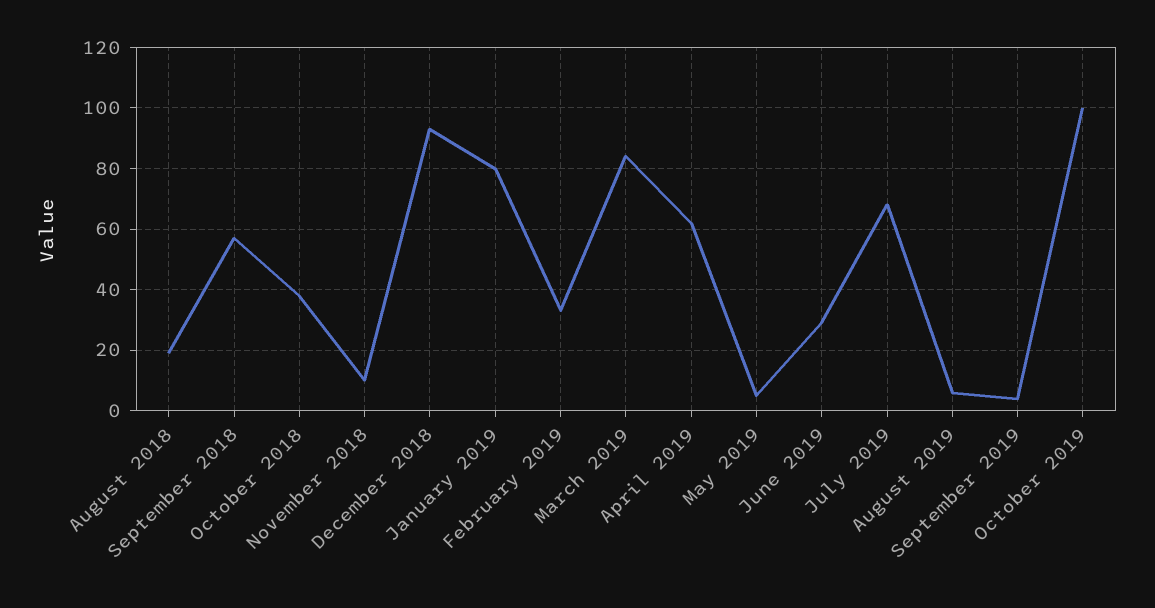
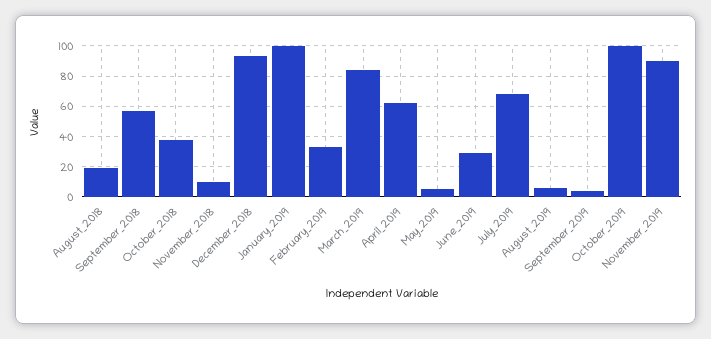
January 2019: 80 -> 100
November_2019: none -> 90

